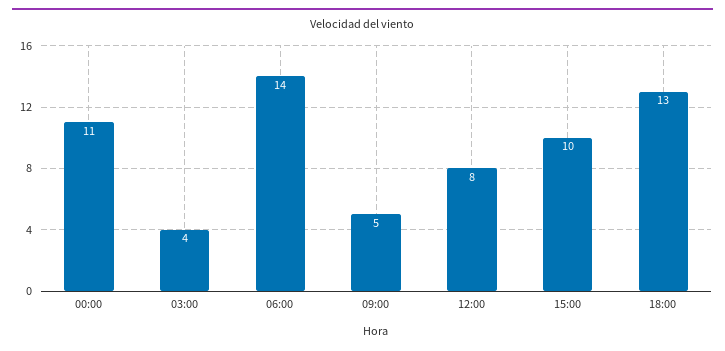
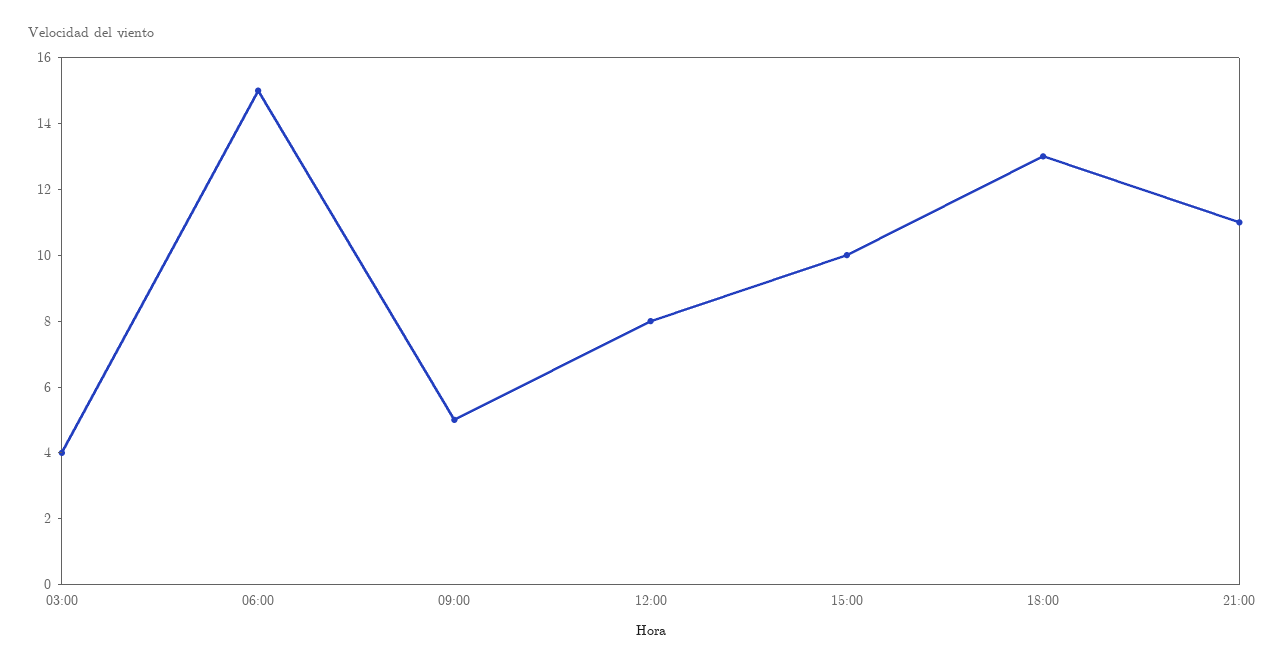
00:00: 11 -> none
06:00: 14 -> 15
21:00: none -> 11

